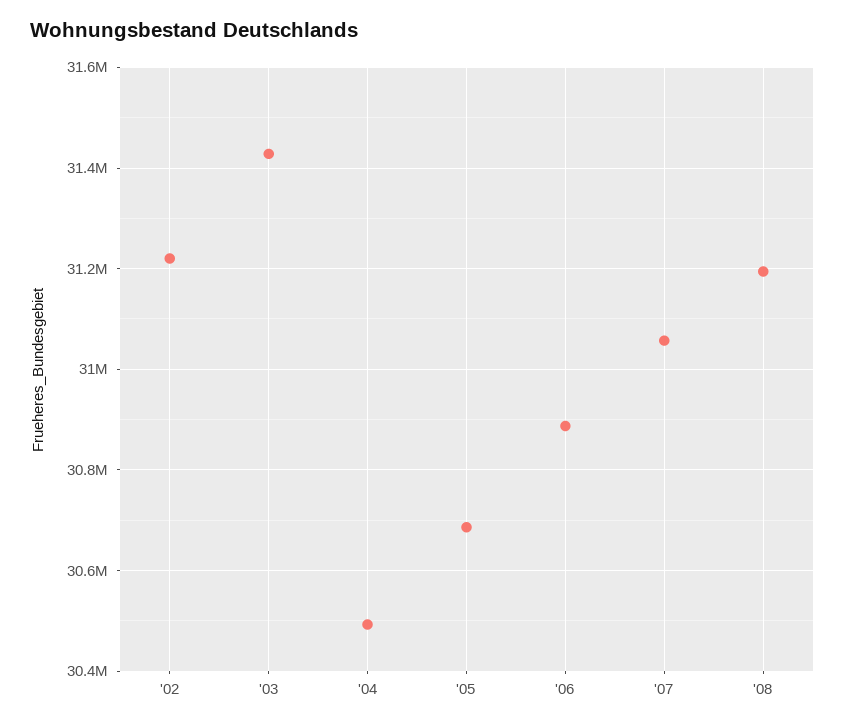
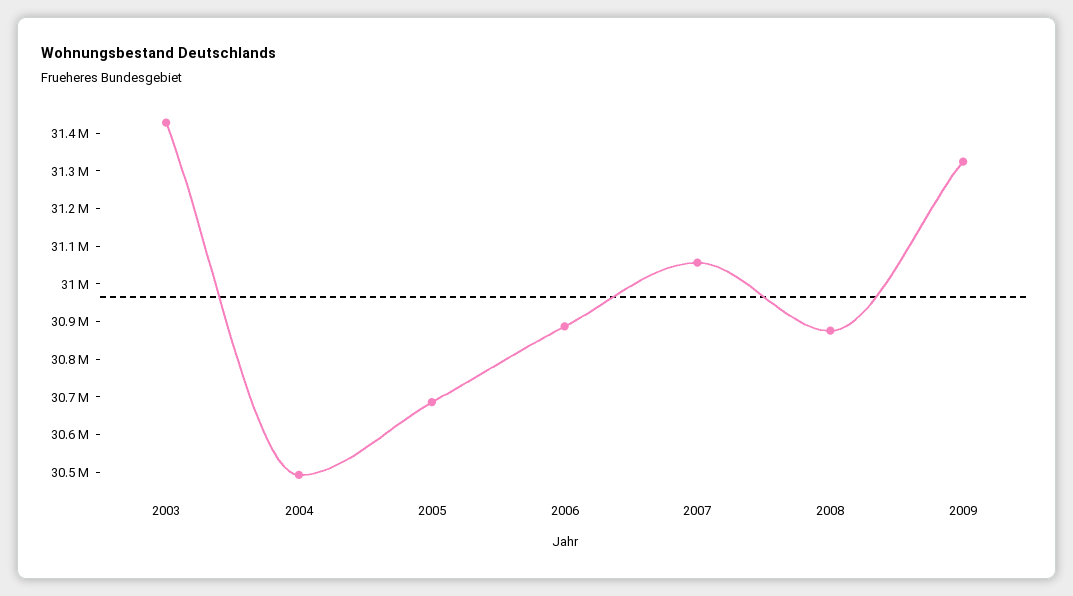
'02: 31220000 -> none
'08: 31200000 -> 30875000
2009: none -> 31325000

